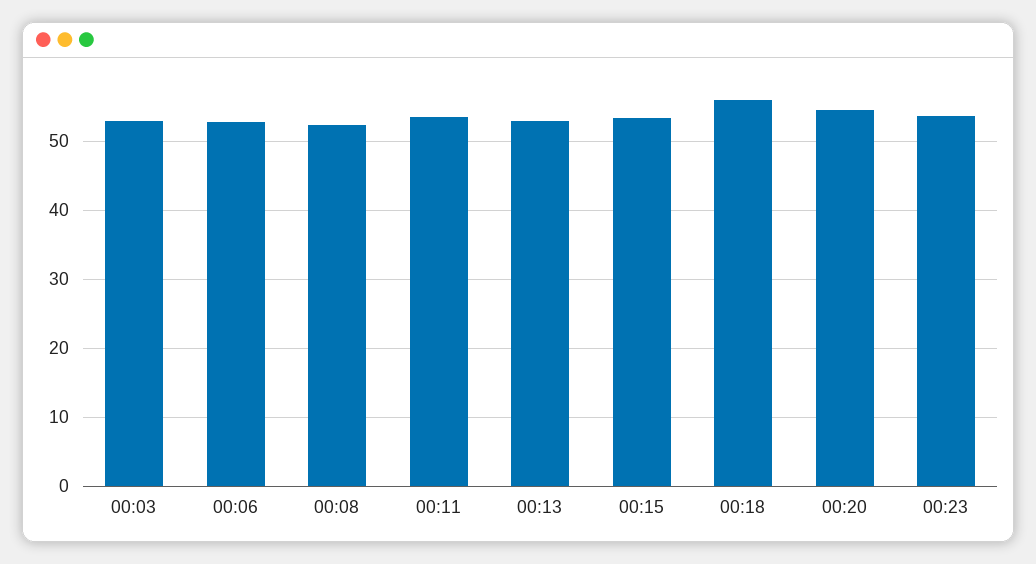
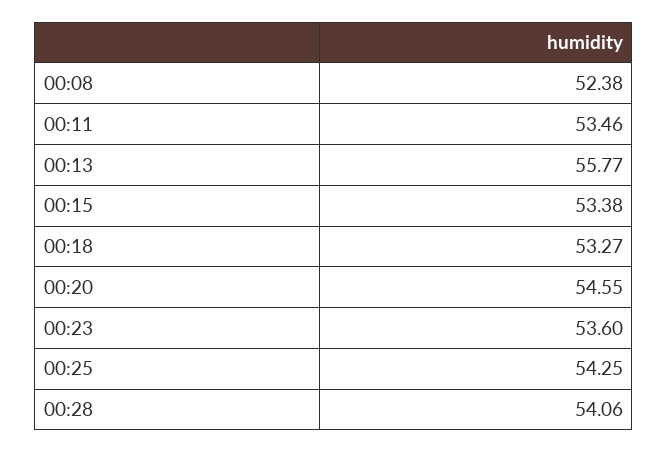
00:03: 53 -> none
00:06: 53 -> none
00:13: 53 -> 55.77
00:18: 56 -> 53.27
00:25: none -> 54.25
00:28: none -> 54.06

